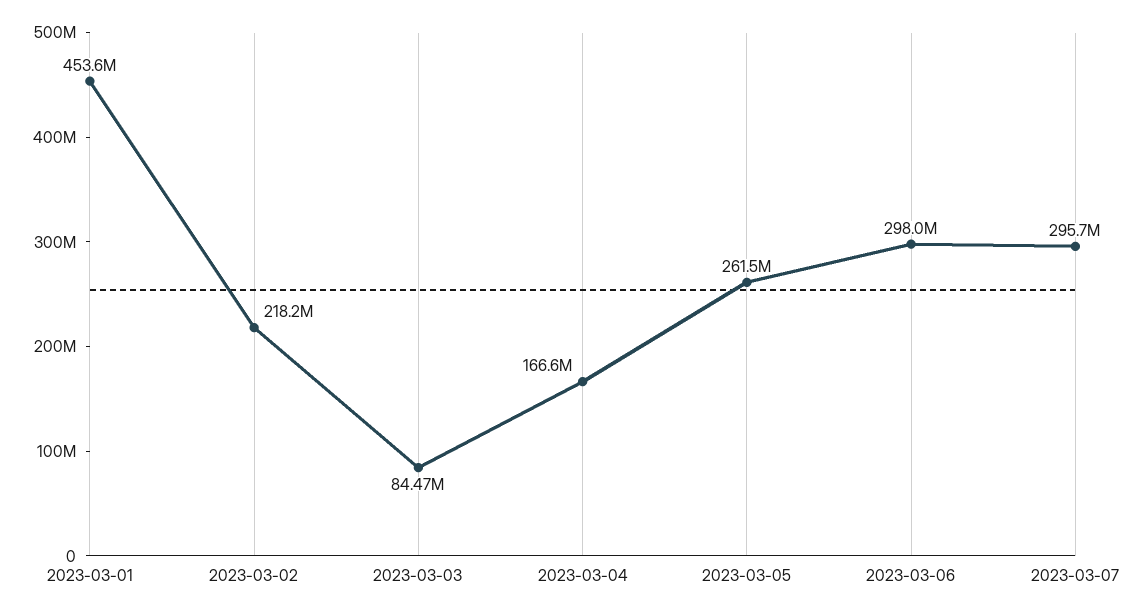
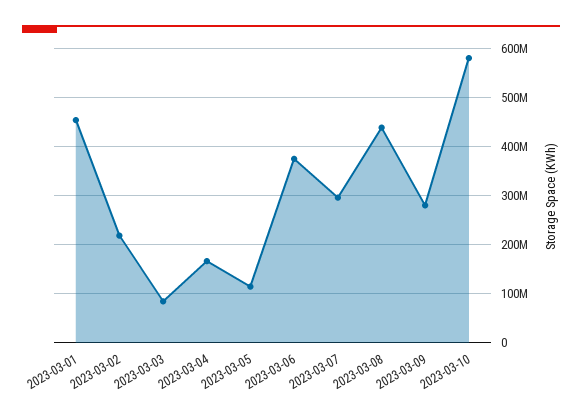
2023-03-05: 261500000 -> 120000000
2023-03-06: 298000000 -> 380000000
2023-03-08: none -> 440000000
2023-03-09: none -> 280000000
2023-03-10: none -> 580000000

